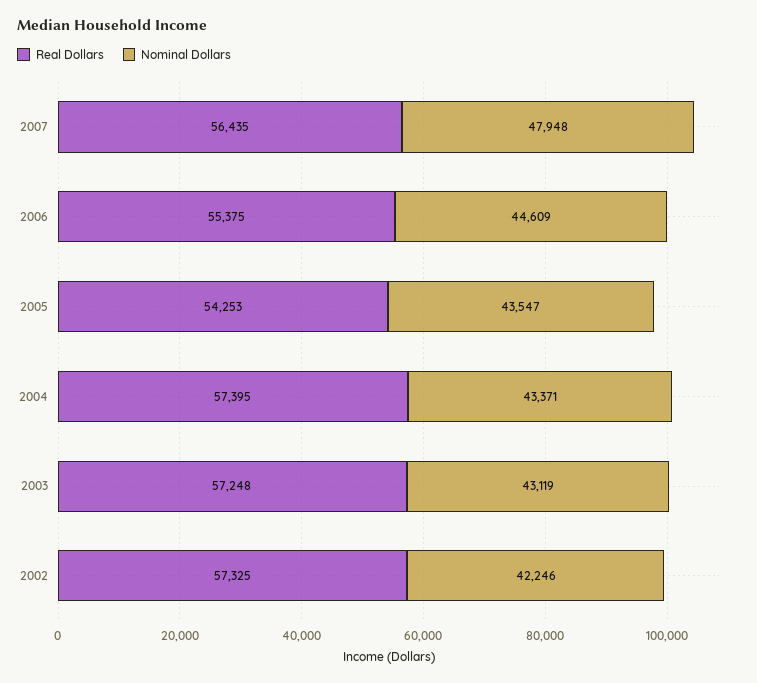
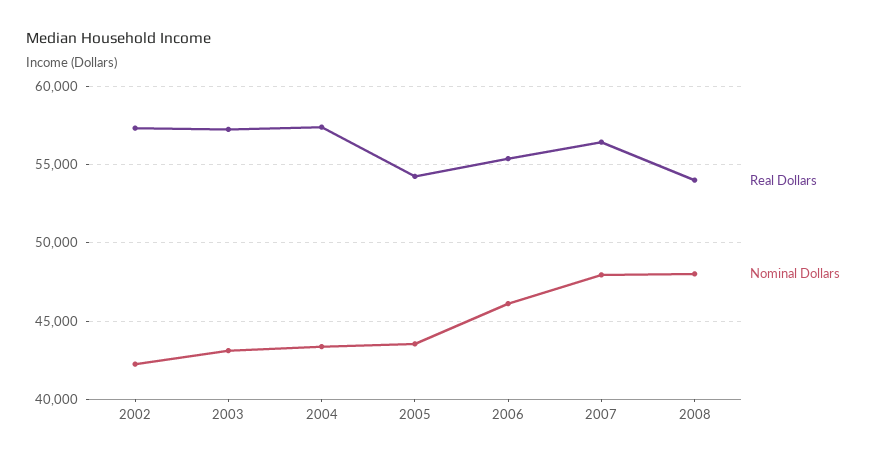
Nominal Dollars, 2006: 44609 -> 46000
Real Dollars, 2008: none -> 54000
Nominal Dollars, 2008: none -> 48000

